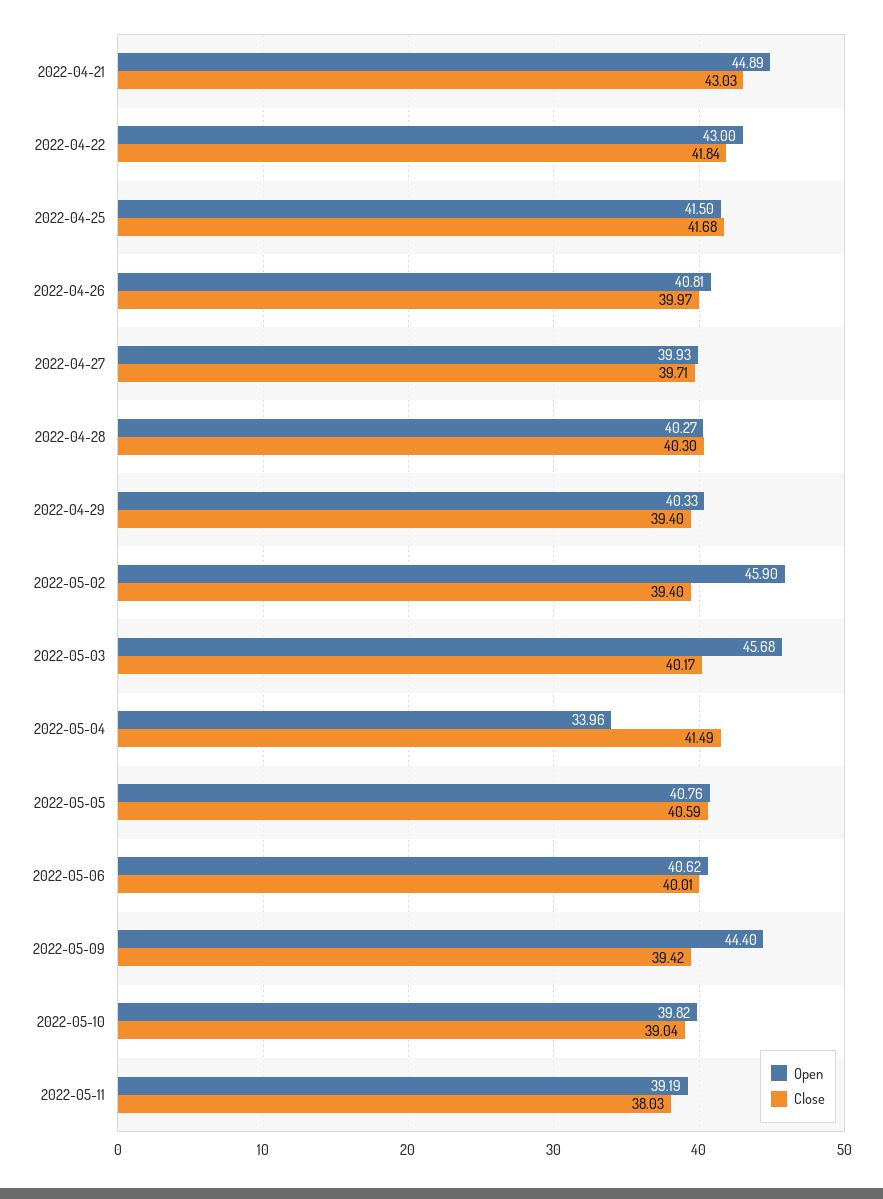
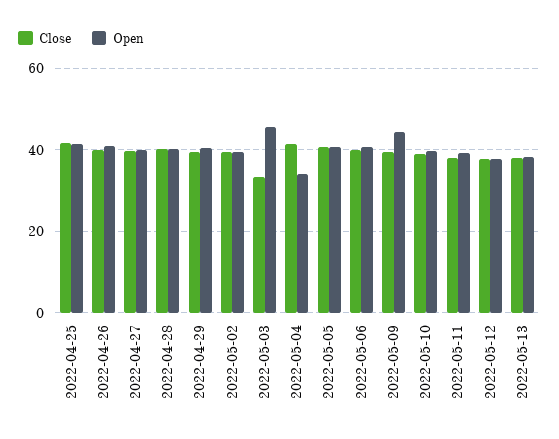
Open, 2022-04-21: 44.89 -> none
Close, 2022-04-21: 43.03 -> none
Open, 2022-04-22: 43 -> none
Close, 2022-04-22: 41.84 -> none
Open, 2022-05-02: 45.9 -> 40
Close, 2022-05-03: 40.17 -> 34
Close, 2022-05-12: none -> 38
Open, 2022-05-12: none -> 38
Close, 2022-05-13: none -> 38
Open, 2022-05-13: none -> 38

